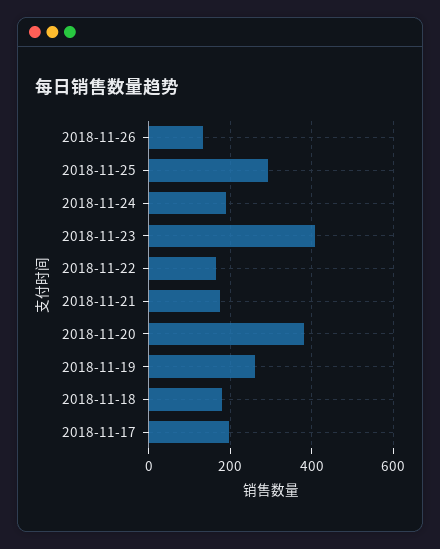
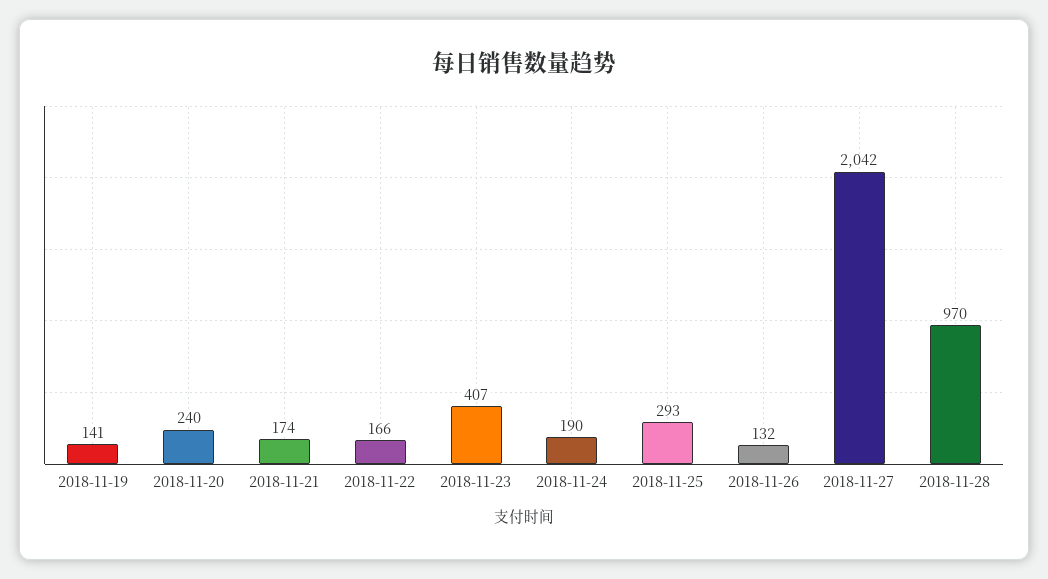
2018-11-20: 380 -> 240
2018-11-19: 260 -> 141
2018-11-18: 180 -> none
2018-11-17: 200 -> none
2018-11-27: none -> 2042
2018-11-28: none -> 970

